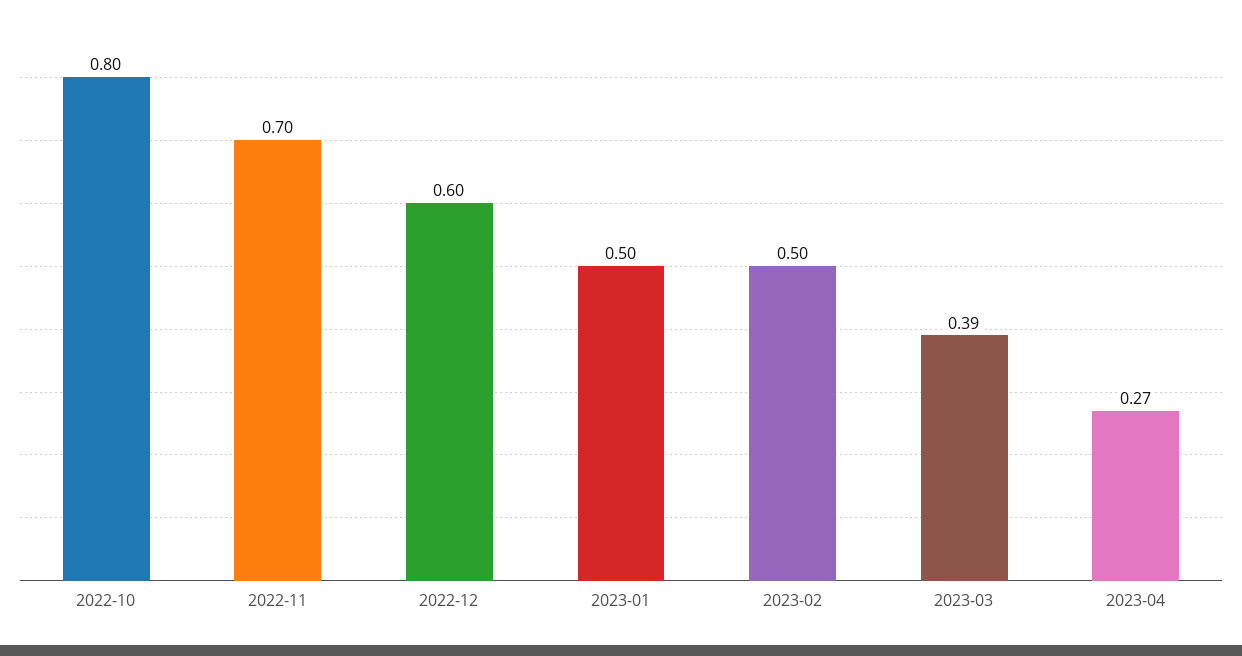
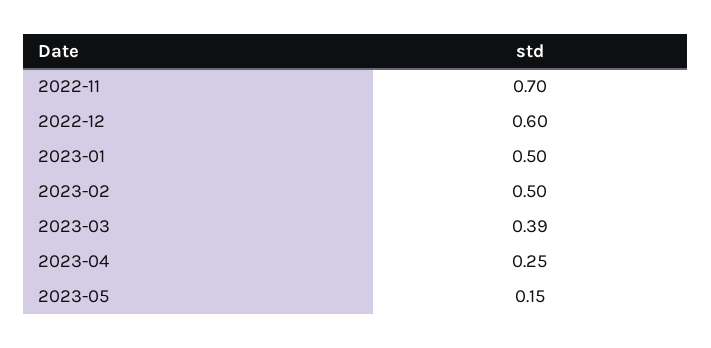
2022-10: 0.8 -> none
2023-04: 0.27 -> 0.25
2023-05: none -> 0.15

